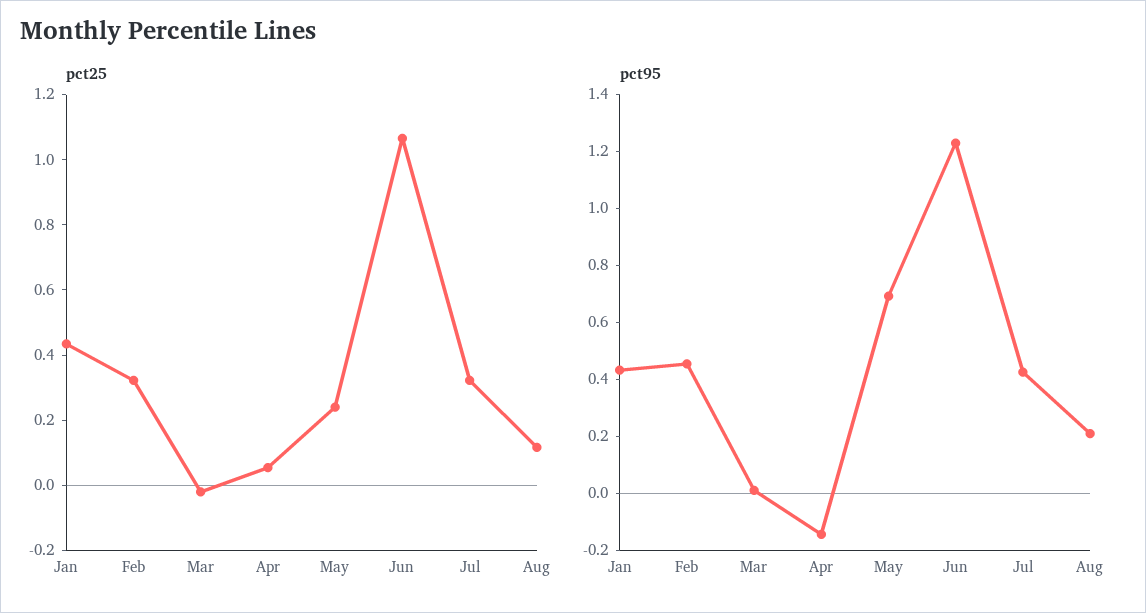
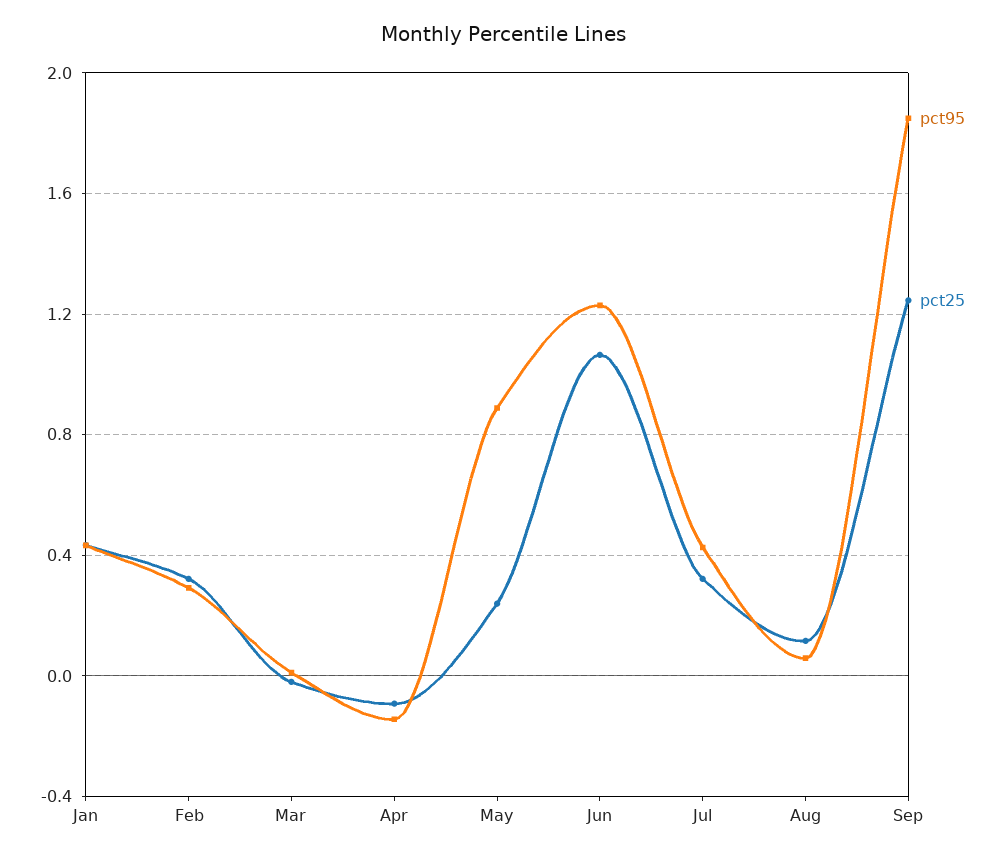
pct25, Apr: 0.05 -> -0.1
pct95, Feb: 0.45 -> 0.3
pct95, May: 0.7 -> 0.9
pct95, Aug: 0.2 -> 0.05
pct95, Sep: none -> 1.85
pct25, Sep: none -> 1.25

